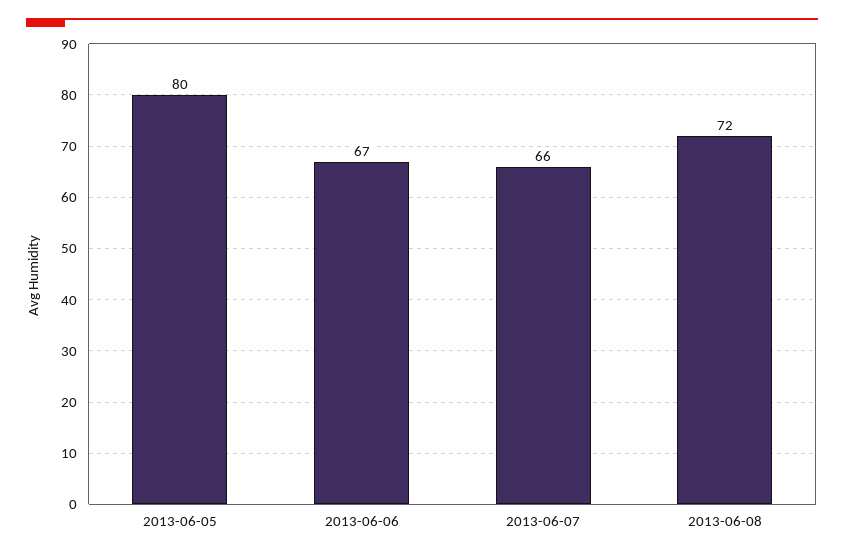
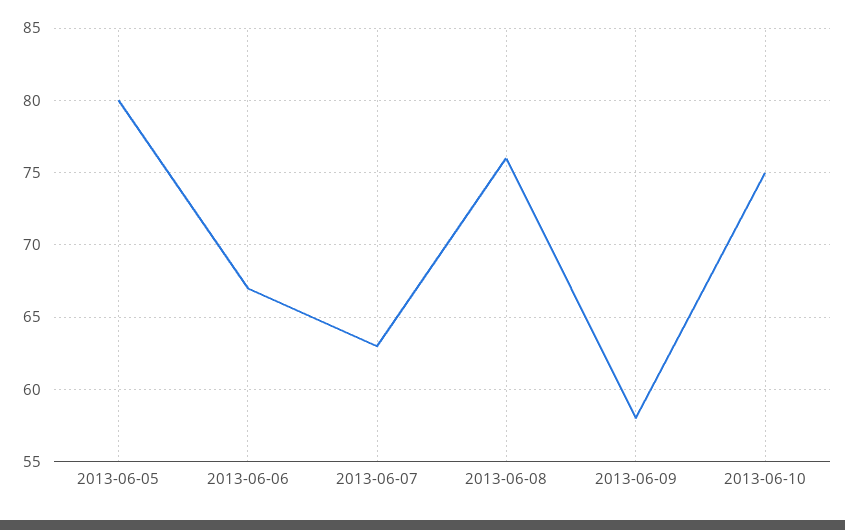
2013-06-07: 66 -> 63
2013-06-08: 72 -> 76
2013-06-09: none -> 58
2013-06-10: none -> 75

